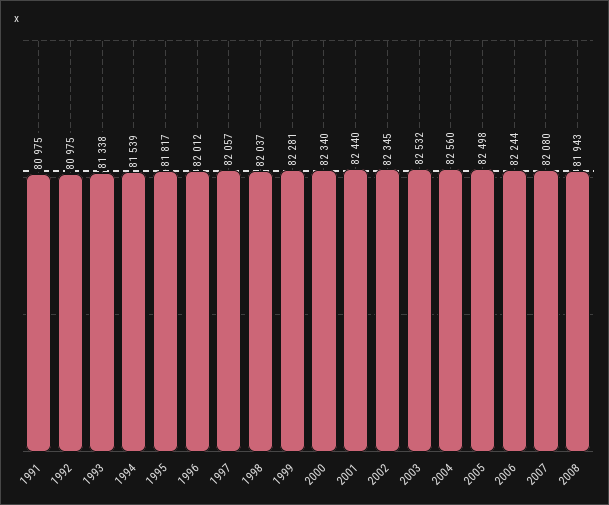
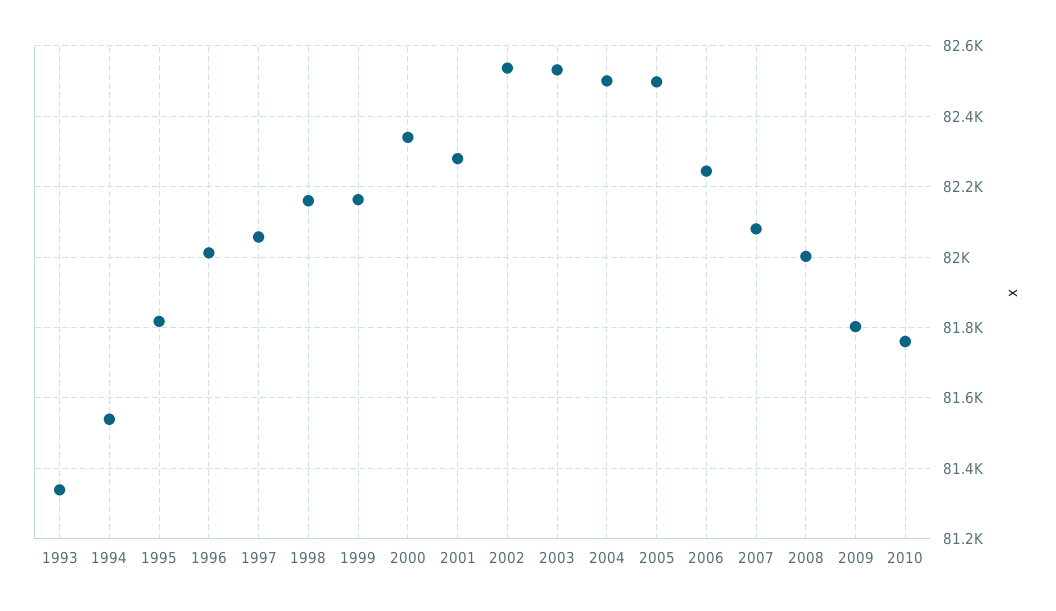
1991: 80975 -> none
1992: 80975 -> none
1998: 82037 -> 82160
1999: 82281 -> 82160
2001: 82440 -> 82280
2002: 82345 -> 82540
2004: 82560 -> 82500
2008: 81943 -> 82000
2009: none -> 81800
2010: none -> 81760

